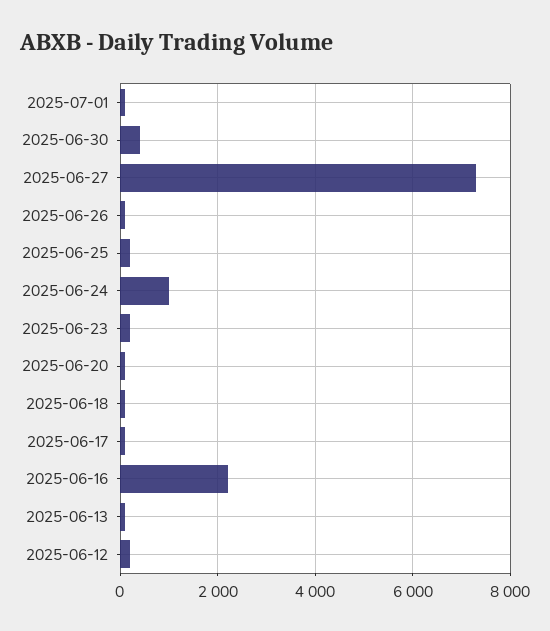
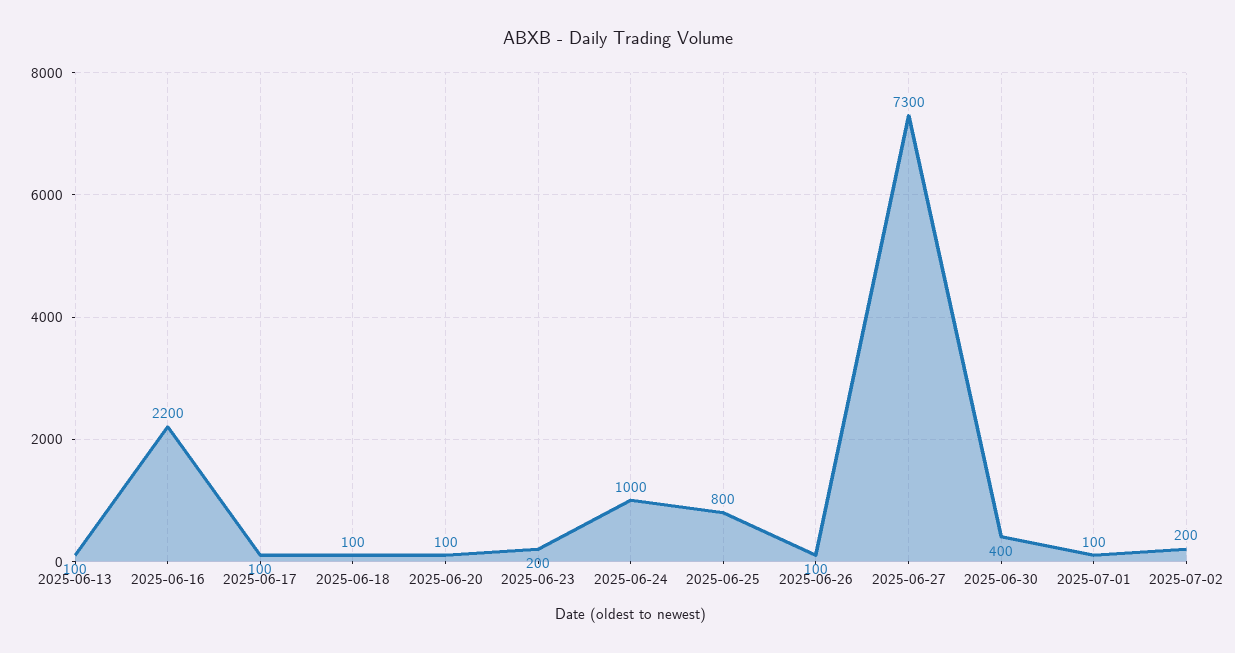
2025-06-25: 200 -> 800
2025-06-12: 200 -> none
2025-07-02: none -> 200

